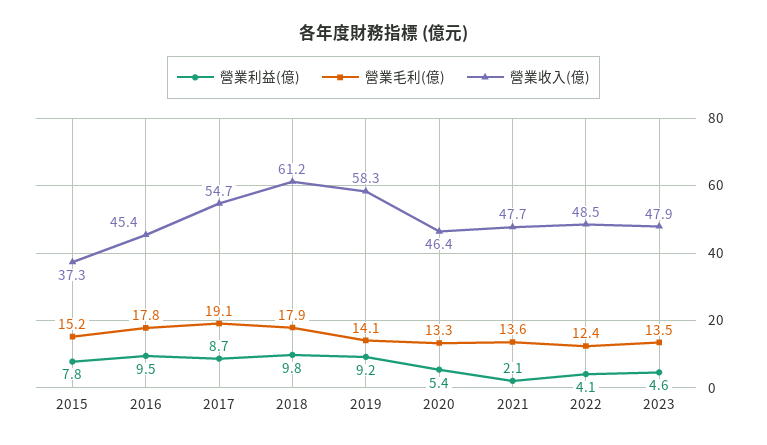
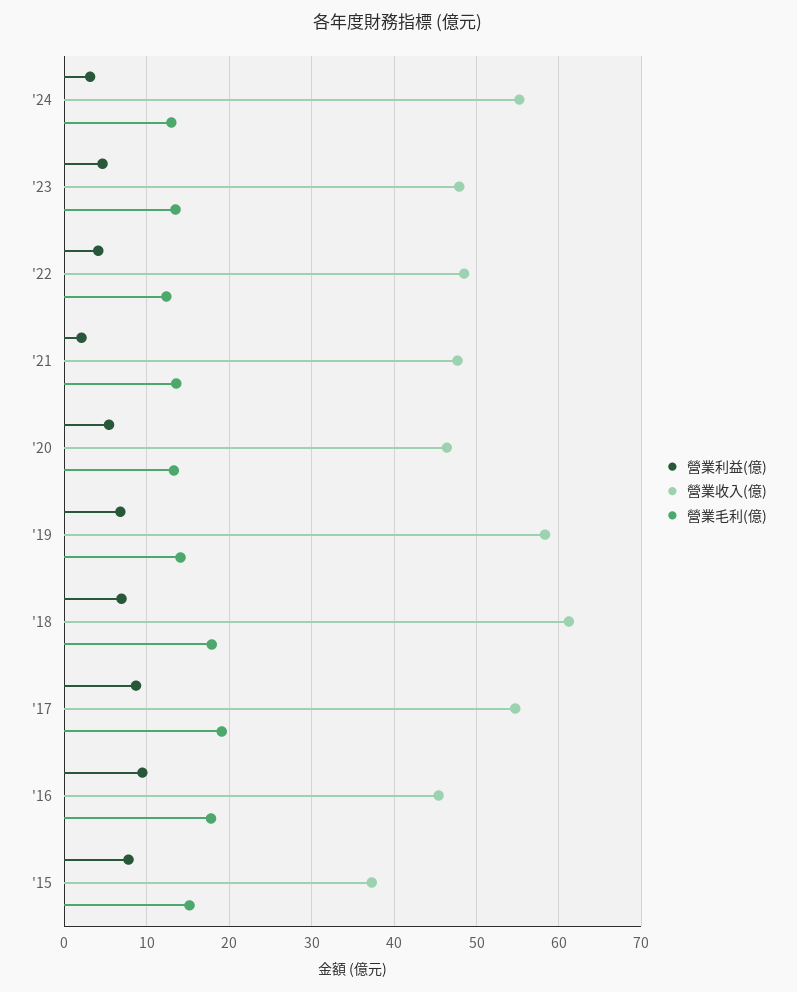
營業利益(億), 2018: 9.8 -> 7
營業利益(億), 2019: 9.2 -> 7
營業利益(億), '24: none -> 3
營業收入(億), '24: none -> 55
營業毛利(億), '24: none -> 13

